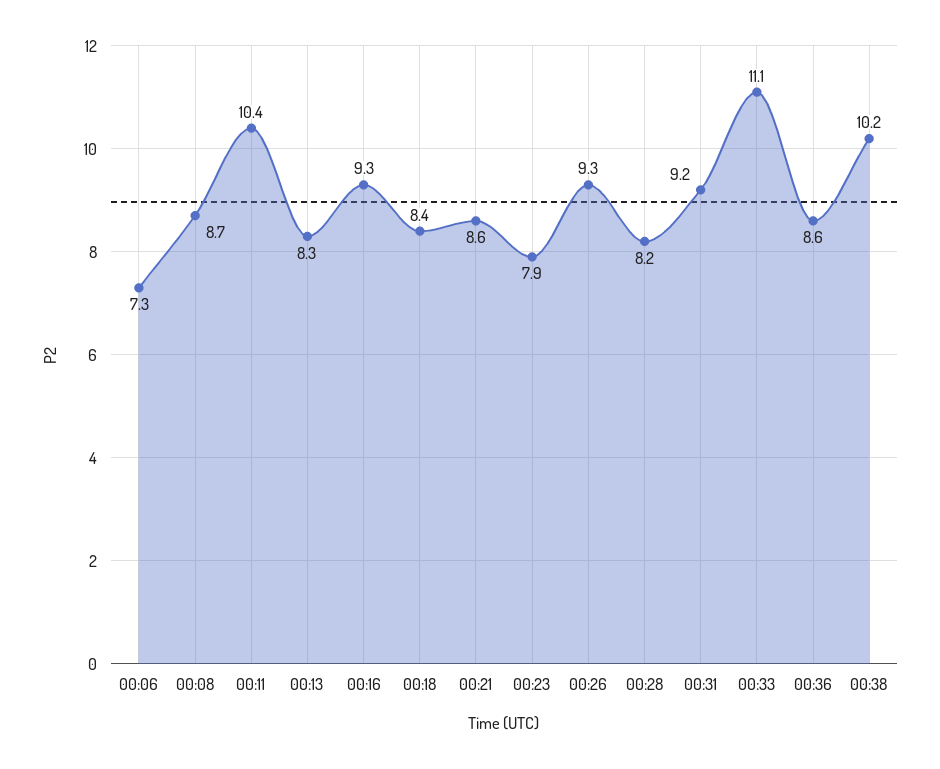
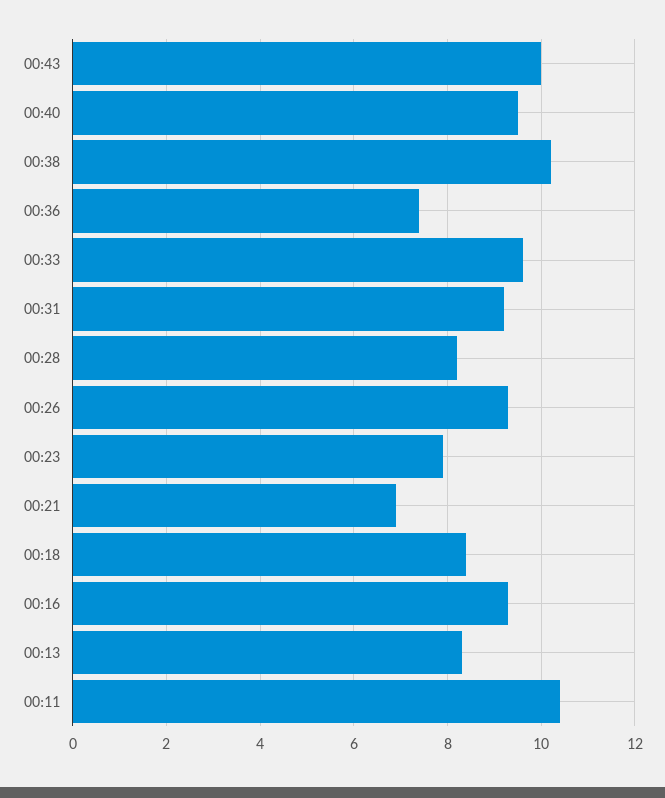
00:06: 7.3 -> none
00:08: 8.7 -> none
00:21: 8.6 -> 7
00:33: 11.1 -> 9.5
00:36: 8.6 -> 7.5
00:43: none -> 10
00:40: none -> 9.5

